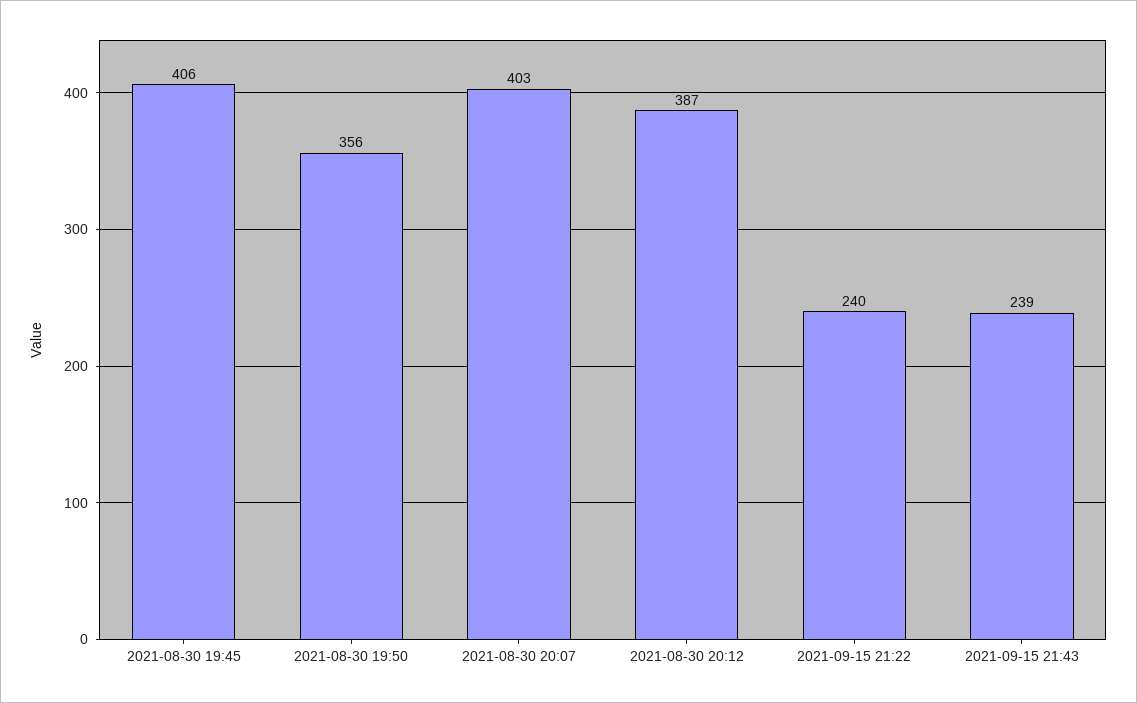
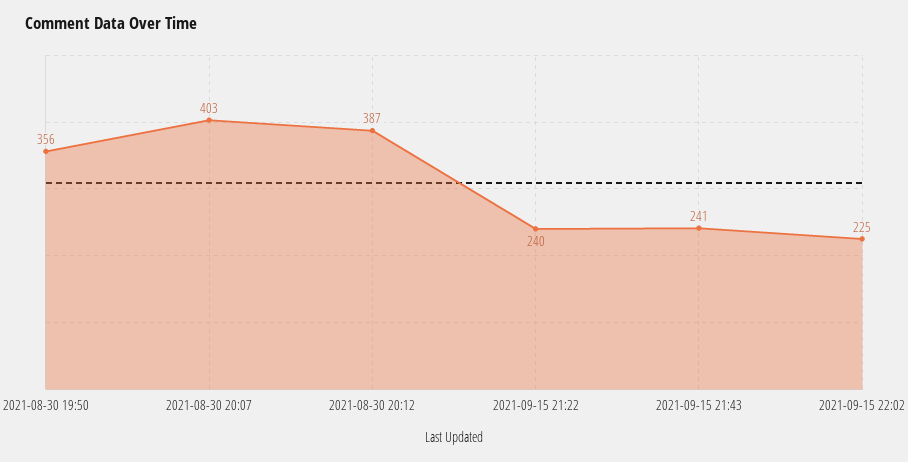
2021-08-30 19:45: 406 -> none
2021-09-15 21:43: 239 -> 241
2021-09-15 22:02: none -> 225

